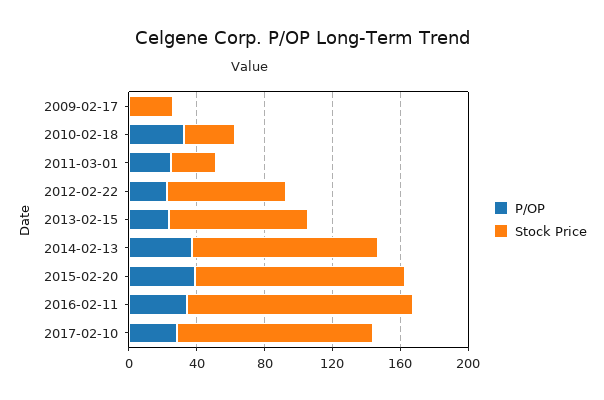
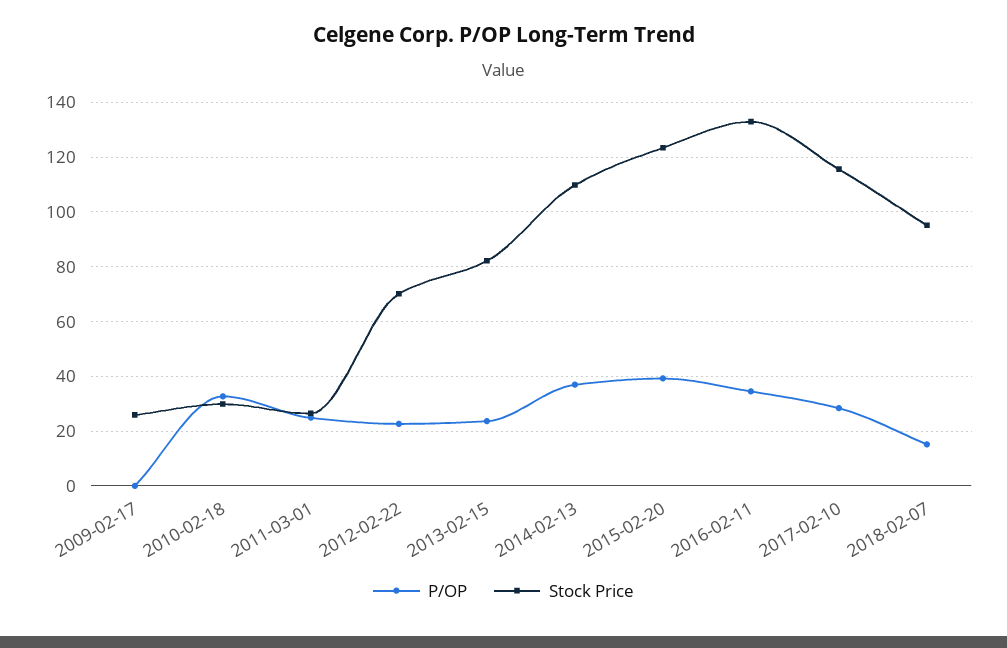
P/OP, 2018-02-07: none -> 15
Stock Price, 2018-02-07: none -> 95

